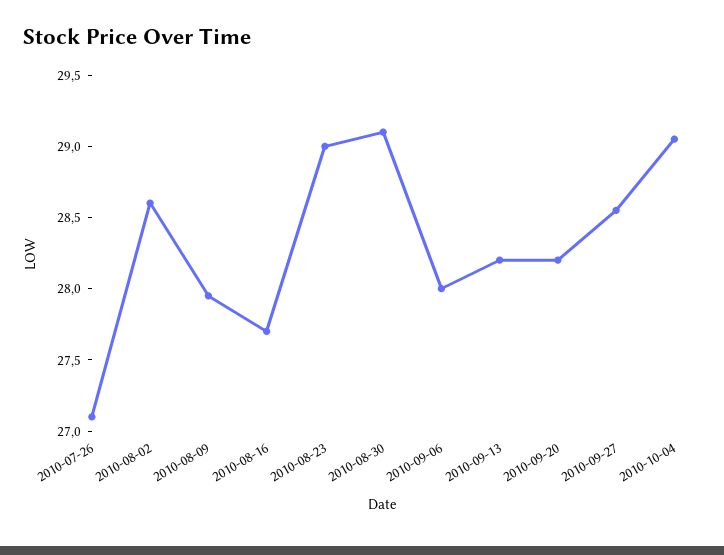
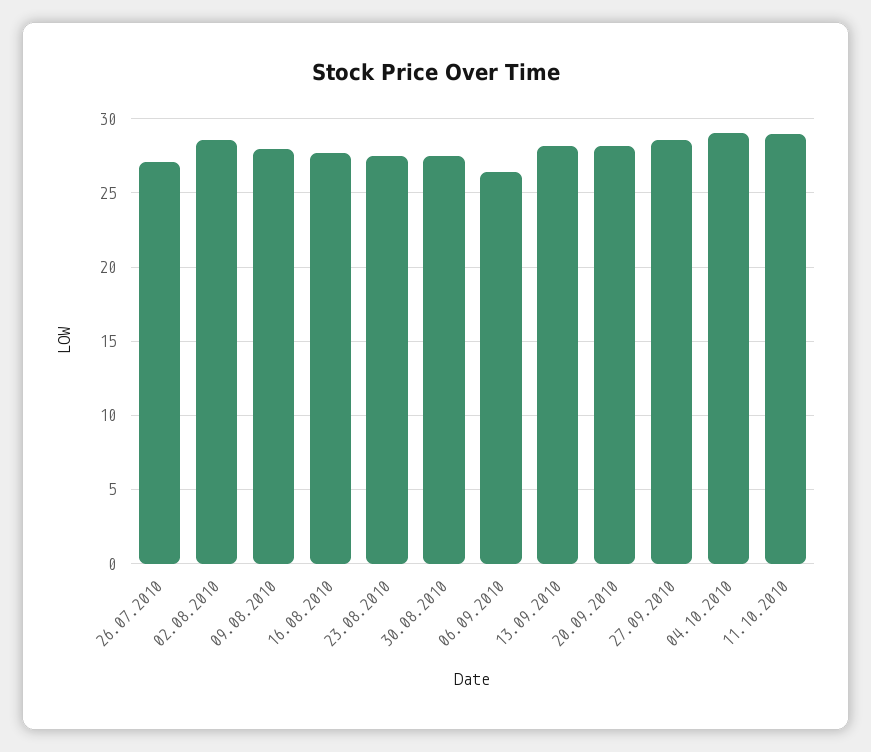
2010-08-23: 29 -> 27.5
2010-08-30: 29.1 -> 27.5
2010-09-06: 28 -> 26.5
11.10.2010: none -> 29

